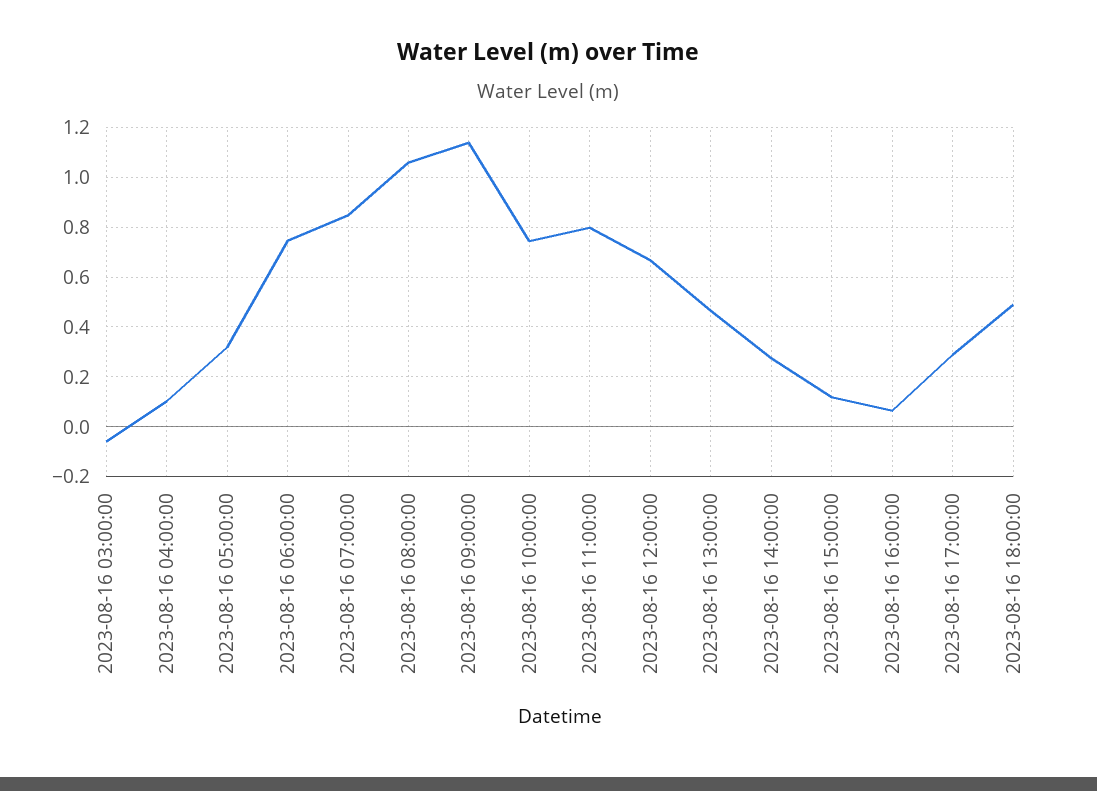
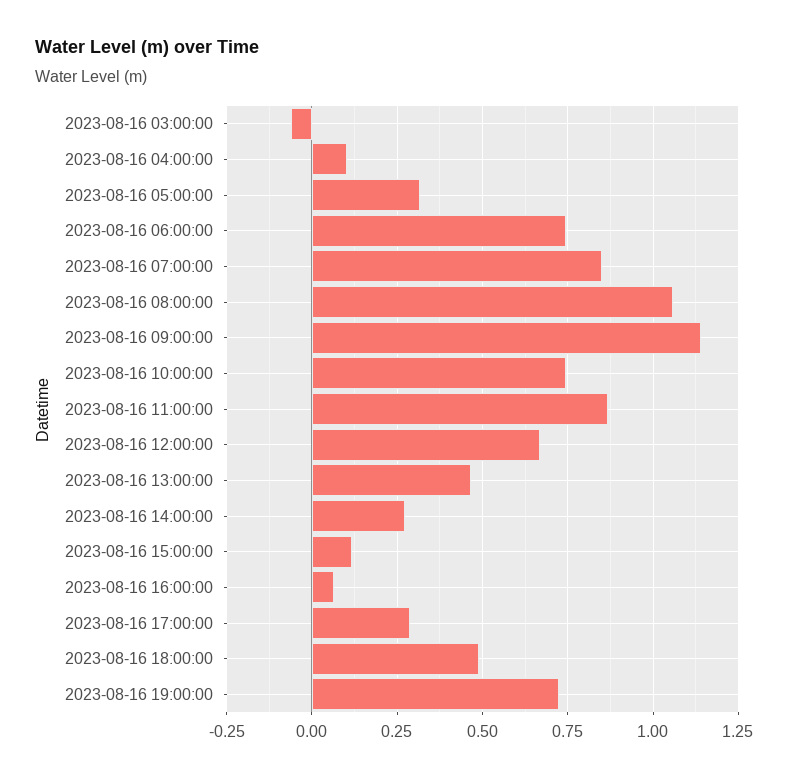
2023-08-16 11:00:00: 0.8 -> 0.875
2023-08-16 19:00:00: none -> 0.725

